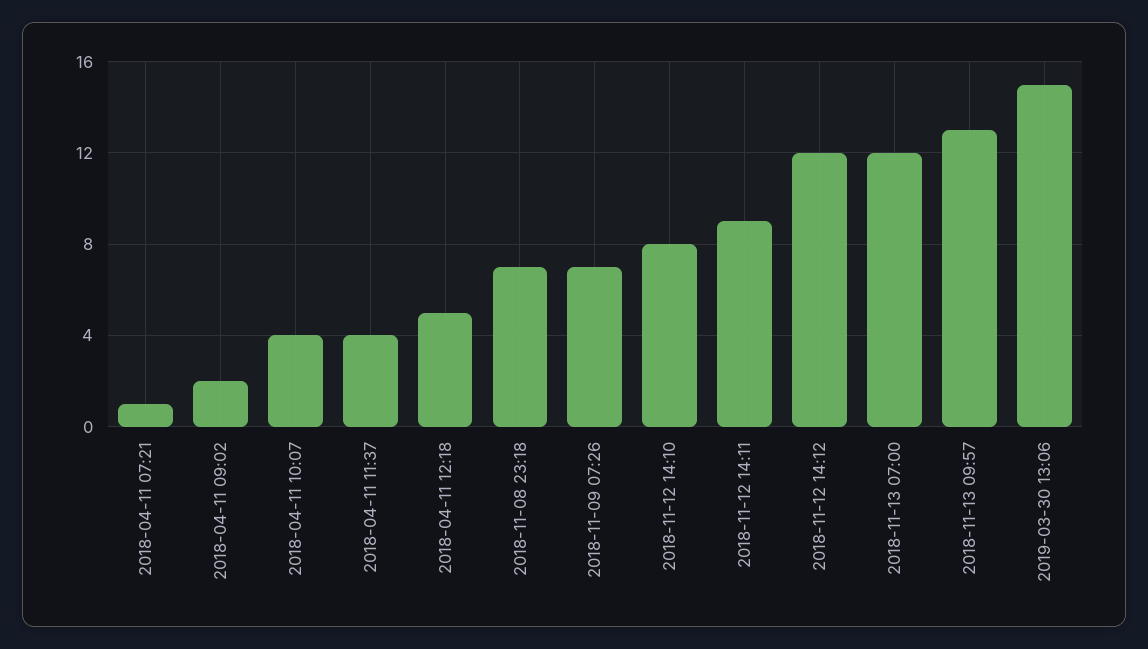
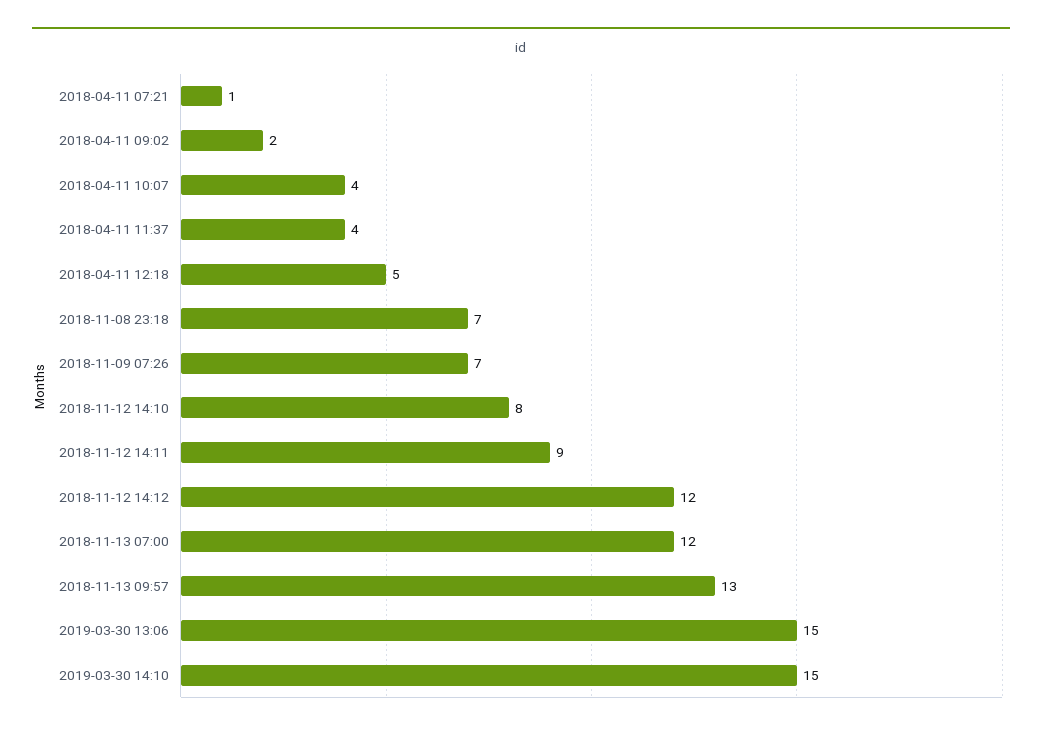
2019-03-30 14:10: none -> 15

